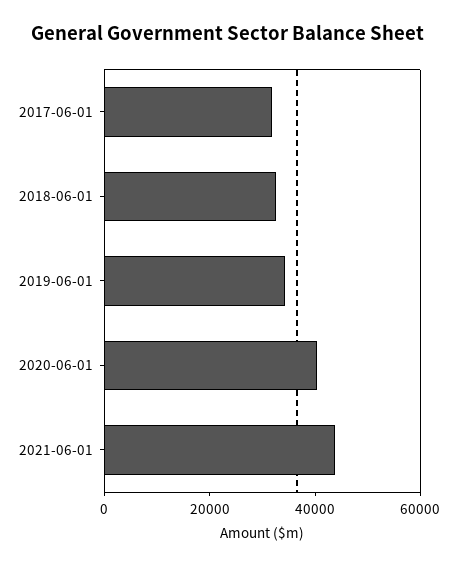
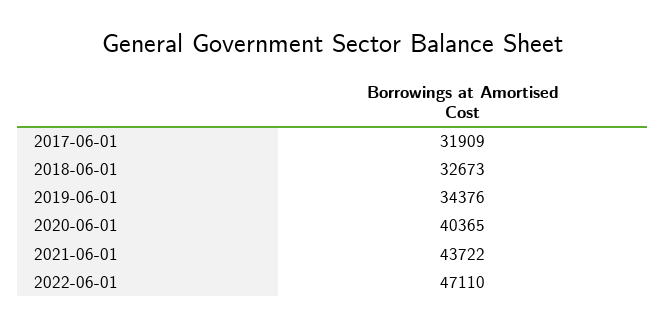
2022-06-01: none -> 47110

